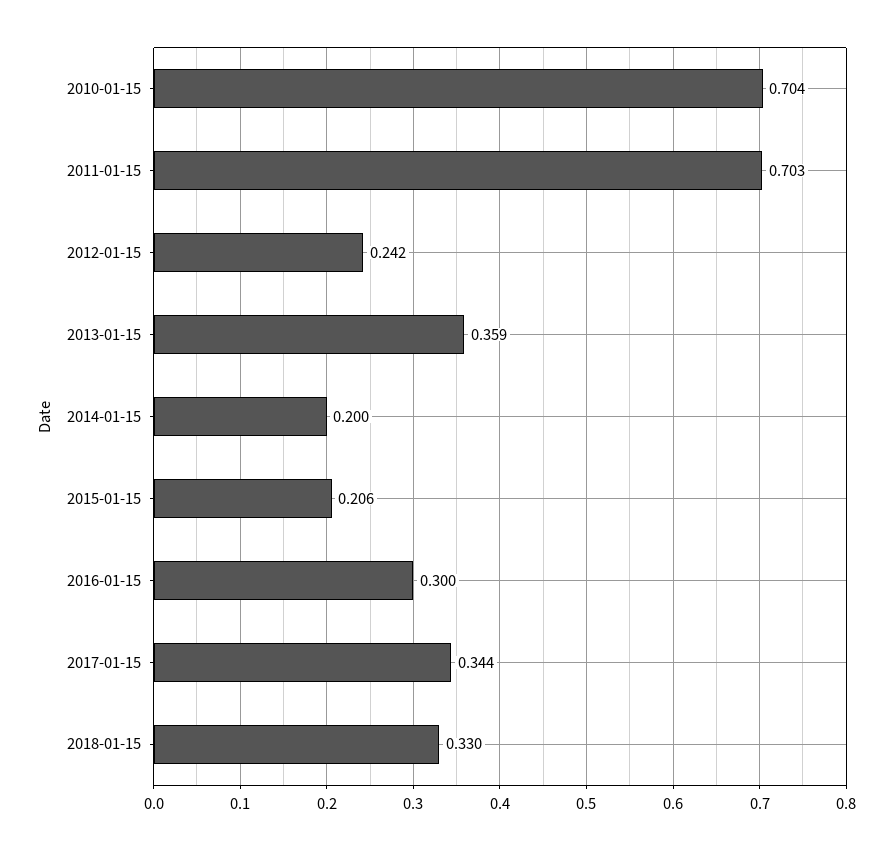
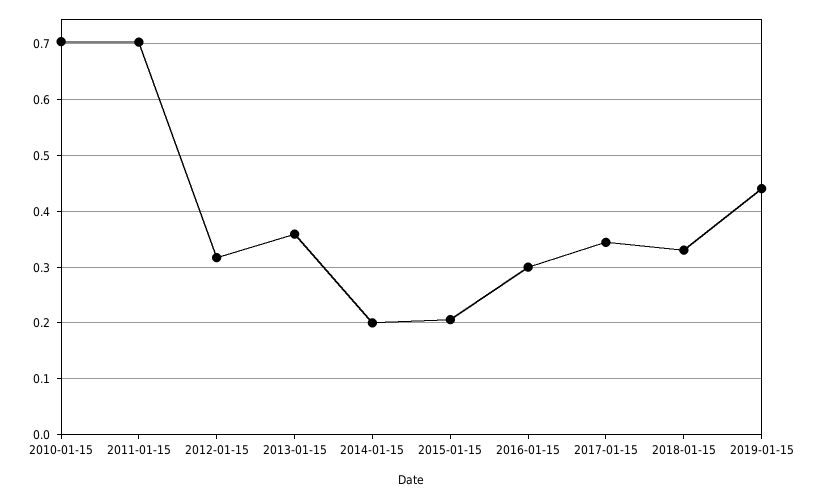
2012-01-15: 0.242 -> 0.32
2019-01-15: none -> 0.44

